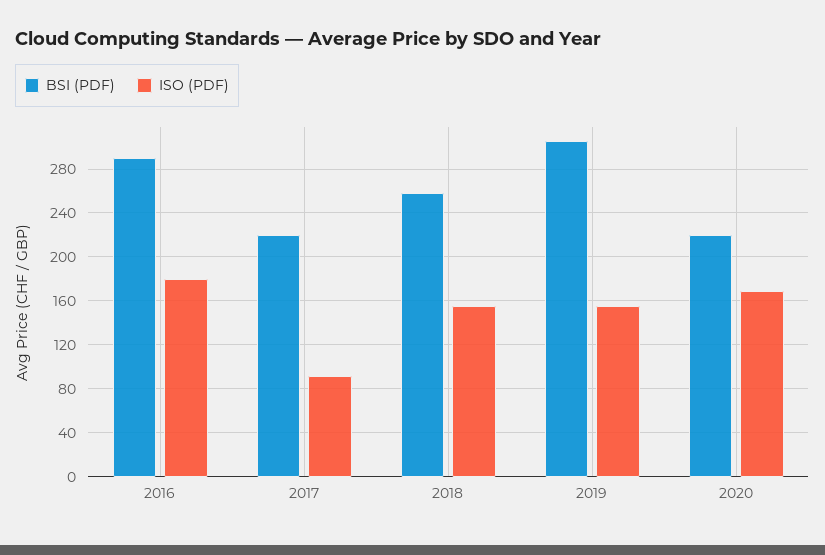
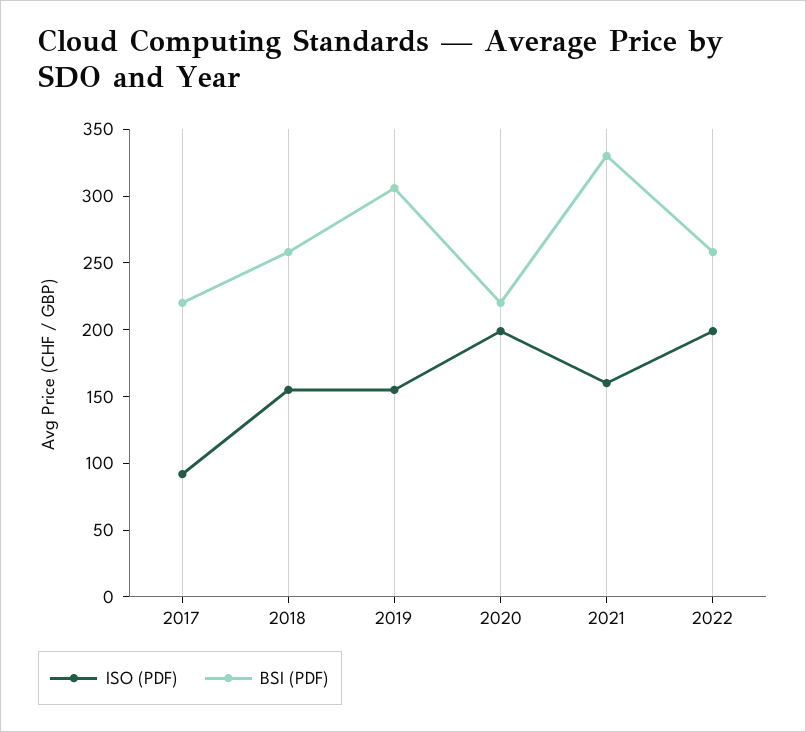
BSI (PDF), 2016: 290 -> none
ISO (PDF), 2016: 180 -> none
ISO (PDF), 2020: 170 -> 200
ISO (PDF), 2021: none -> 160
BSI (PDF), 2021: none -> 330
ISO (PDF), 2022: none -> 200
BSI (PDF), 2022: none -> 260

